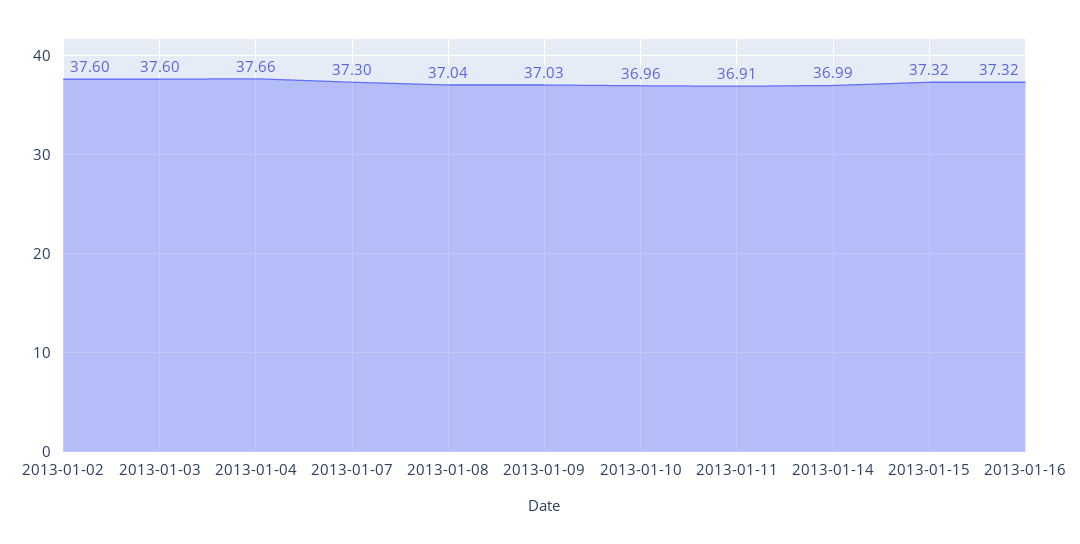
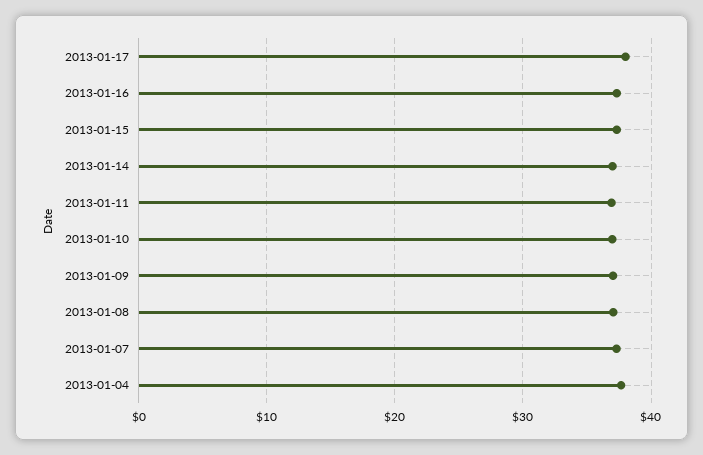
2013-01-02: 37.6 -> none
2013-01-03: 37.6 -> none
2013-01-17: none -> 38

